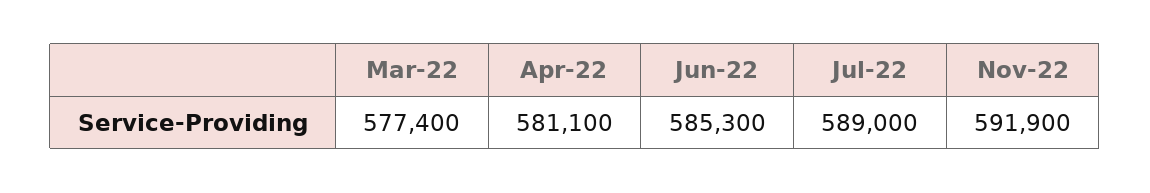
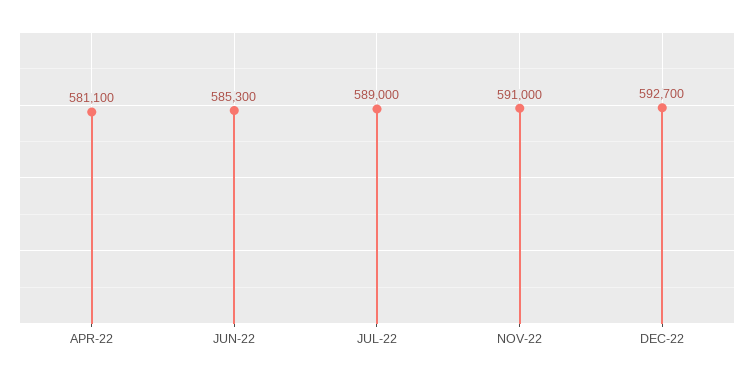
Mar-22: 577400 -> none
Nov-22: 591900 -> 591000
DEC-22: none -> 592700

